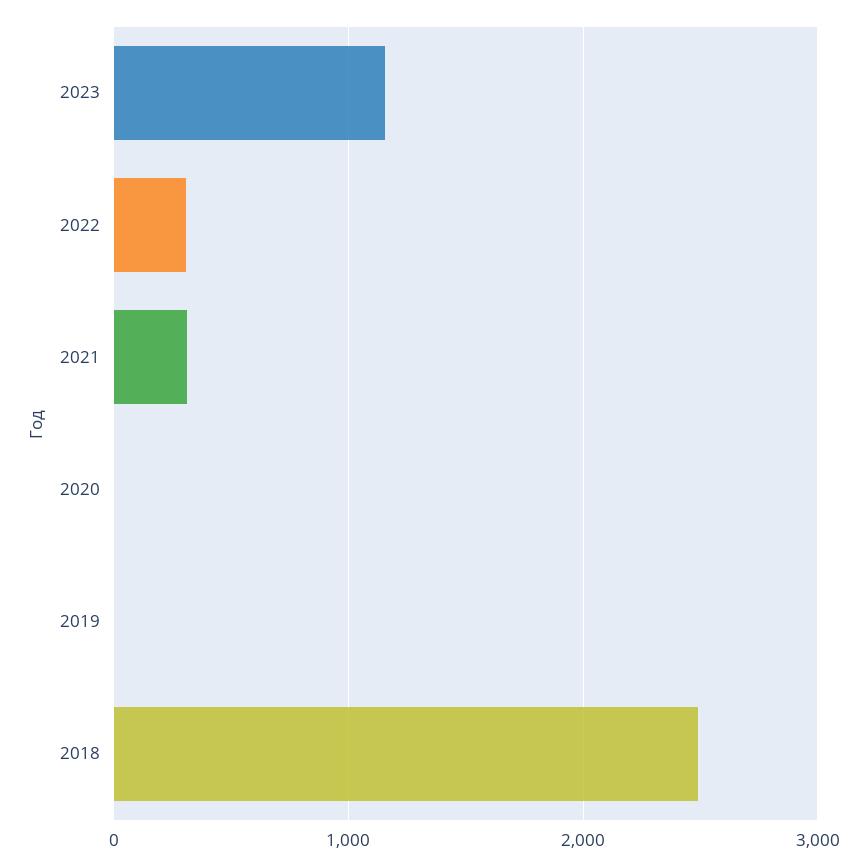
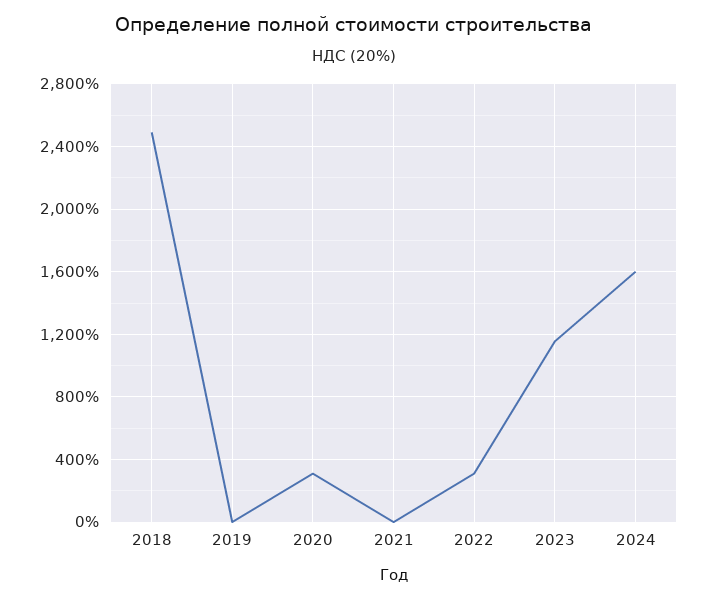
2021: 300 -> 0
2020: 0 -> 300
2024: none -> 1600

